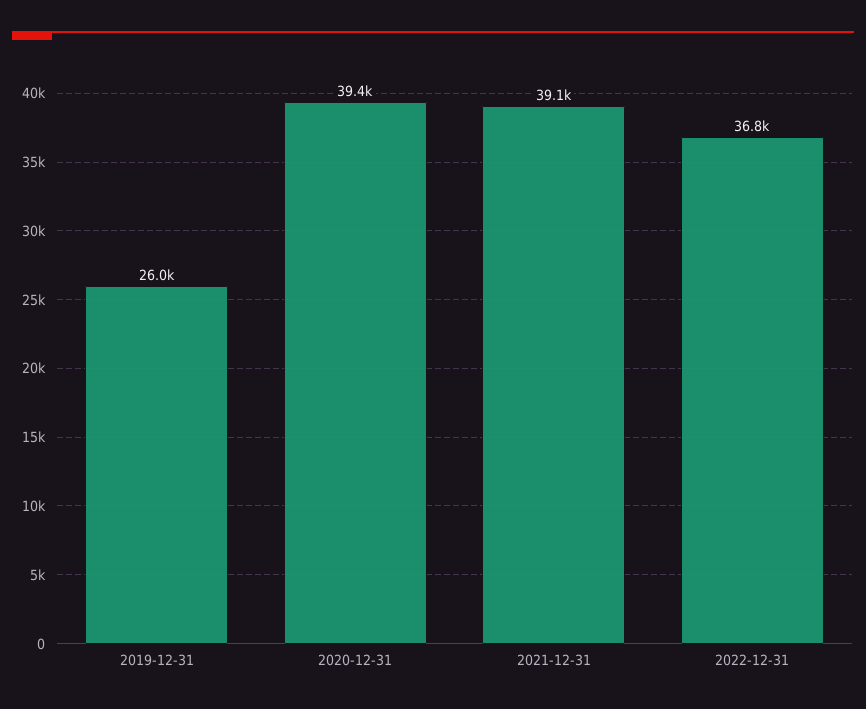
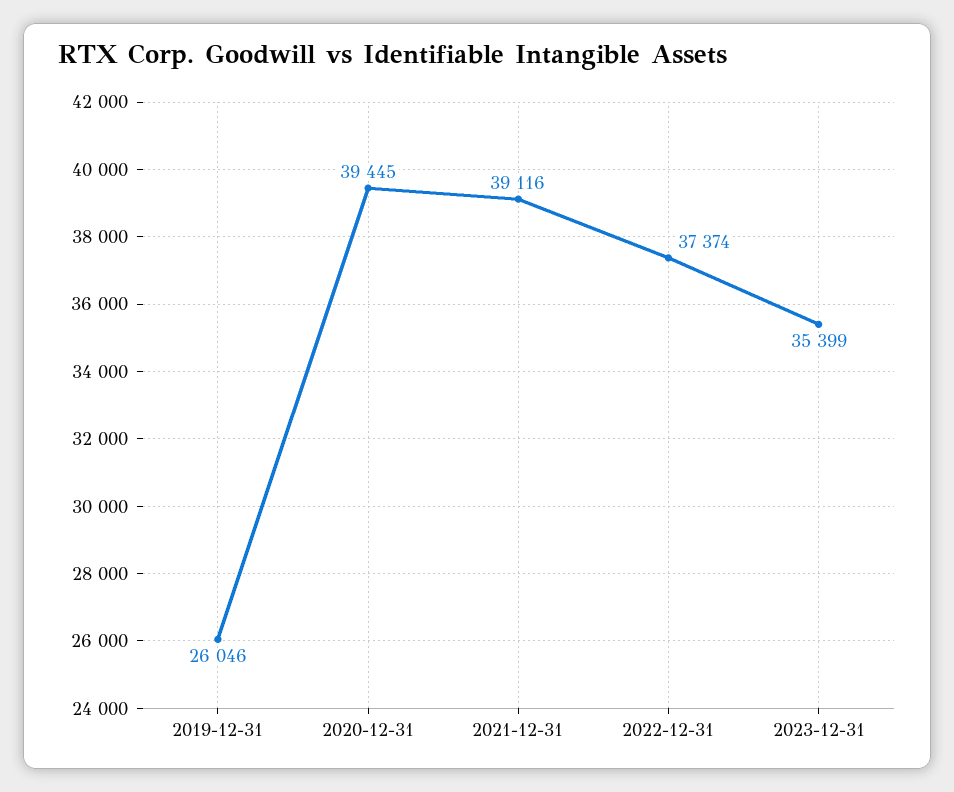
2022-12-31: 36800 -> 37374
2023-12-31: none -> 35399

